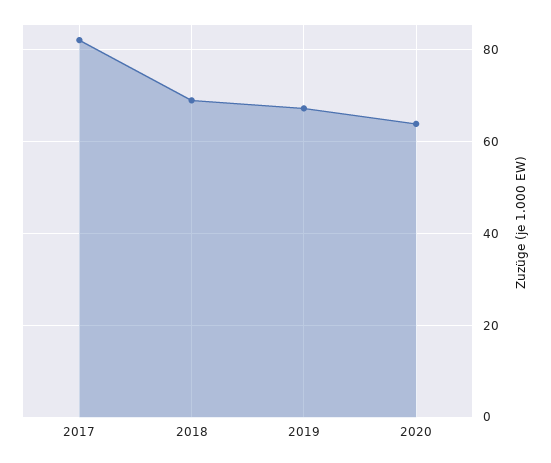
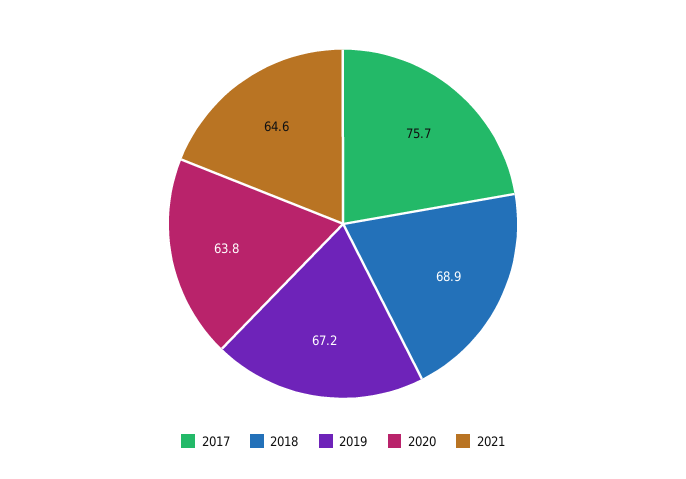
2017: 82 -> 75.7
2021: none -> 64.6

